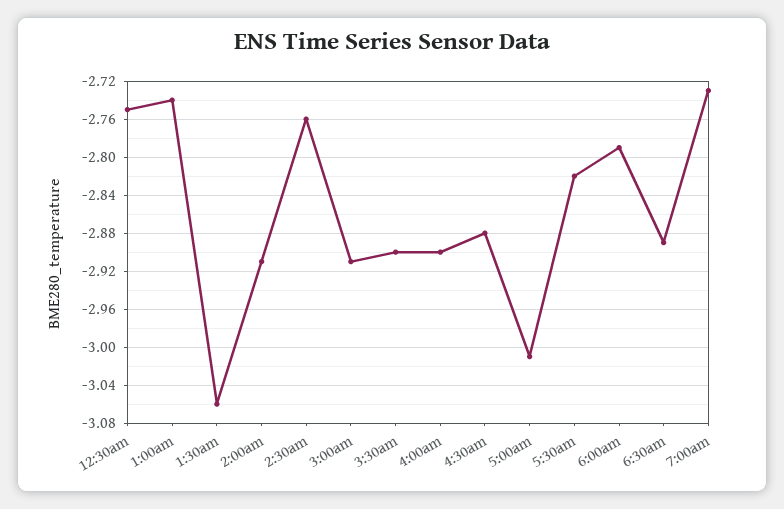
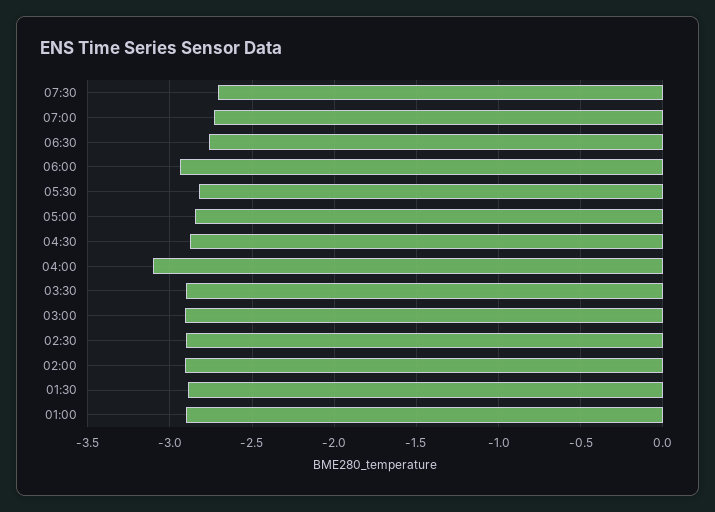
12:30am: -2.75 -> none
1:00am: -2.74 -> -2.9
1:30am: -3.06 -> -2.9
2:30am: -2.76 -> -2.9
4:00am: -2.9 -> -3.1
5:00am: -3.01 -> -2.85
6:00am: -2.79 -> -2.95
6:30am: -2.89 -> -2.75
07:30: none -> -2.7

